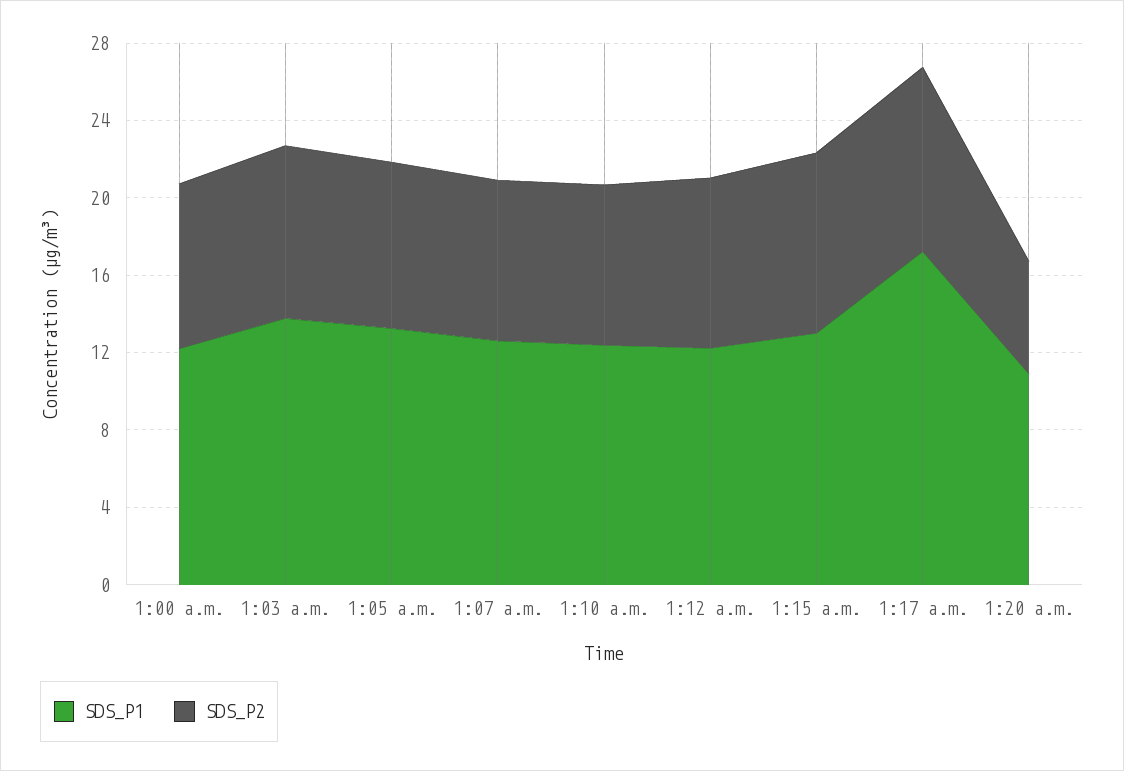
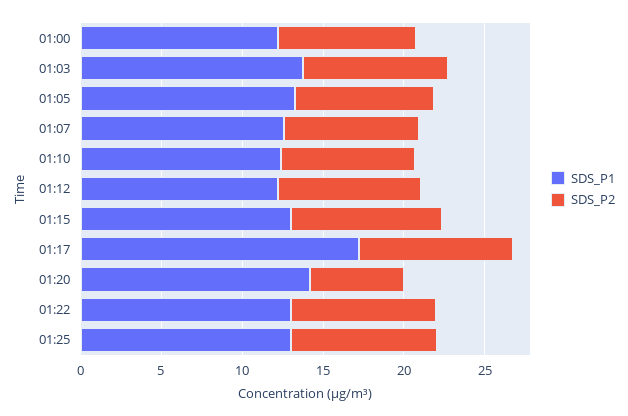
SDS_P1, 1:20 a.m.: 11 -> 14
SDS_P1, 01:22: none -> 13
SDS_P2, 01:22: none -> 9
SDS_P1, 01:25: none -> 13
SDS_P2, 01:25: none -> 9

